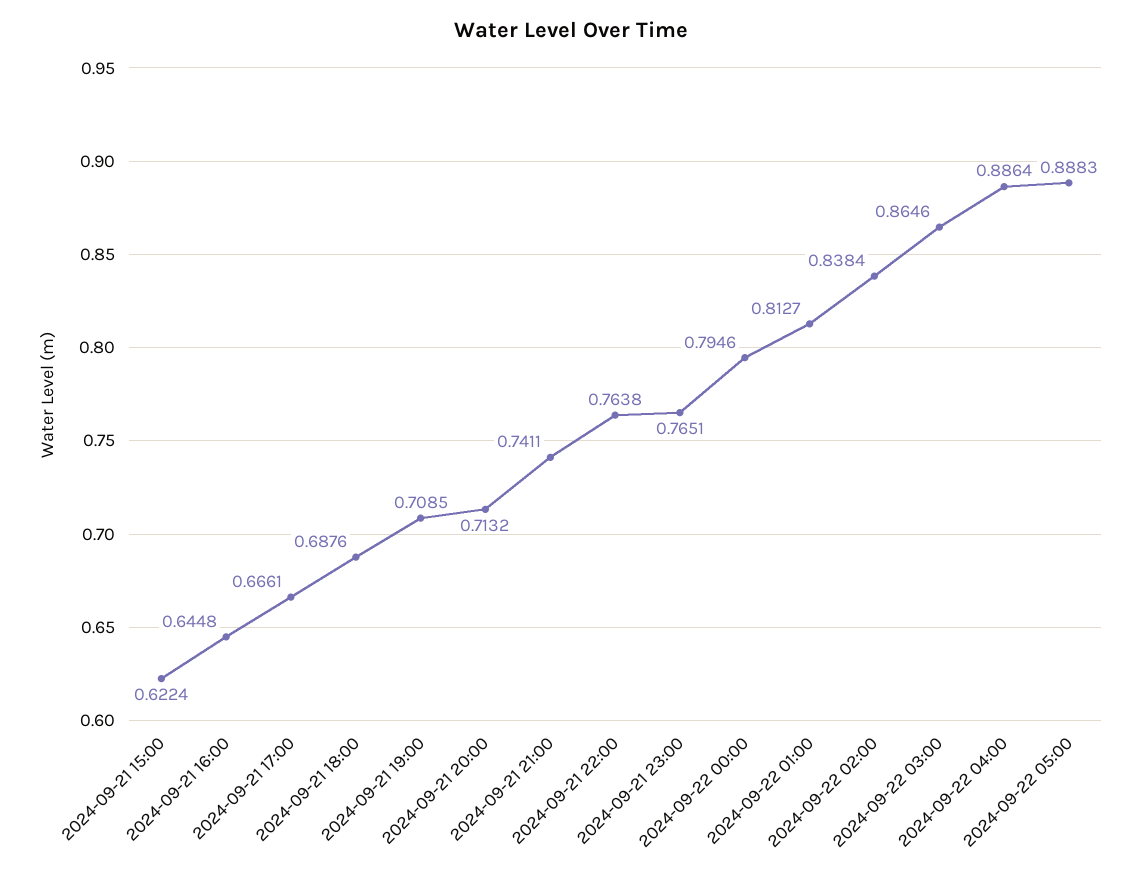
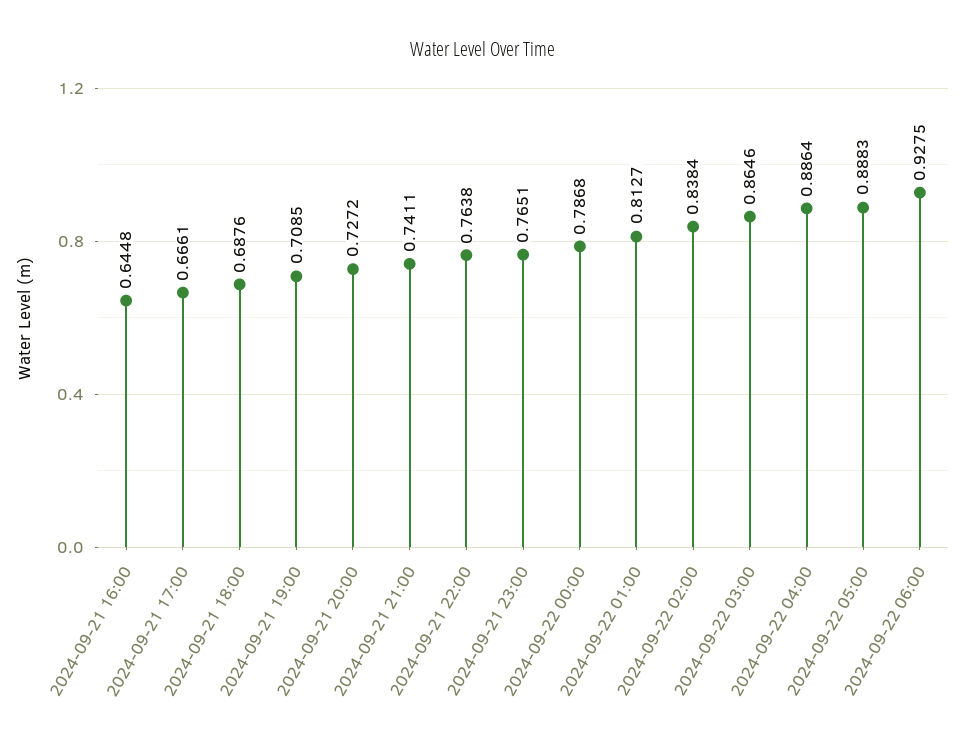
2024-09-21 15:00: 0.6224 -> none
2024-09-21 20:00: 0.7132 -> 0.7272
2024-09-22 00:00: 0.7946 -> 0.7868
2024-09-22 06:00: none -> 0.9275

